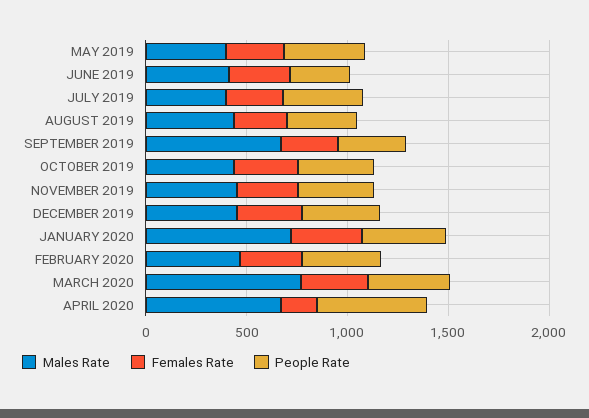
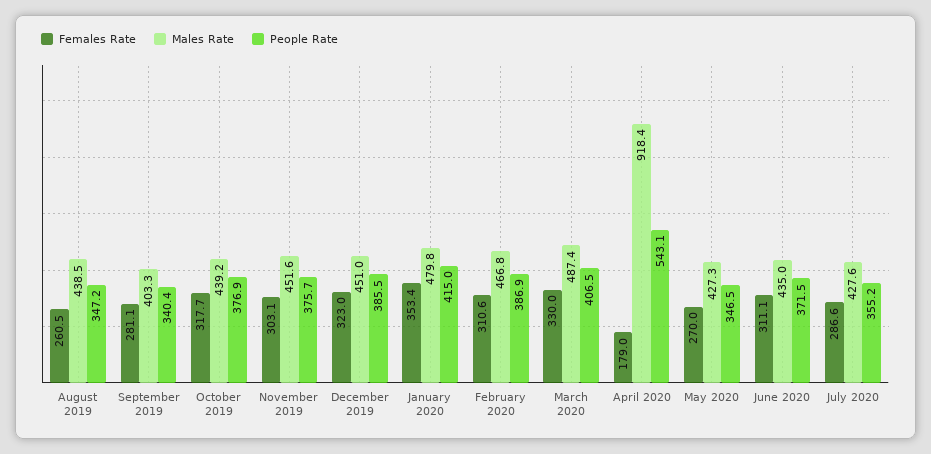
Males Rate, MAY 2019: 400 -> none
Females Rate, MAY 2019: 300 -> none
People Rate, MAY 2019: 400 -> none
Males Rate, JUNE 2019: 400 -> none
Females Rate, JUNE 2019: 300 -> none
People Rate, JUNE 2019: 300 -> none
Males Rate, JULY 2019: 400 -> none
Females Rate, JULY 2019: 300 -> none
People Rate, JULY 2019: 400 -> none
Males Rate, SEPTEMBER 2019: 700 -> 403.3
Males Rate, JANUARY 2020: 700 -> 479.8
Males Rate, MARCH 2020: 800 -> 487.4
Males Rate, APRIL 2020: 700 -> 918.4
Females Rate, May 2020: none -> 270
Males Rate, May 2020: none -> 427.3
People Rate, May 2020: none -> 346.5
Females Rate, June 2020: none -> 311.1
Males Rate, June 2020: none -> 435
People Rate, June 2020: none -> 371.5
Females Rate, July 2020: none -> 286.6
Males Rate, July 2020: none -> 427.6
People Rate, July 2020: none -> 355.2

